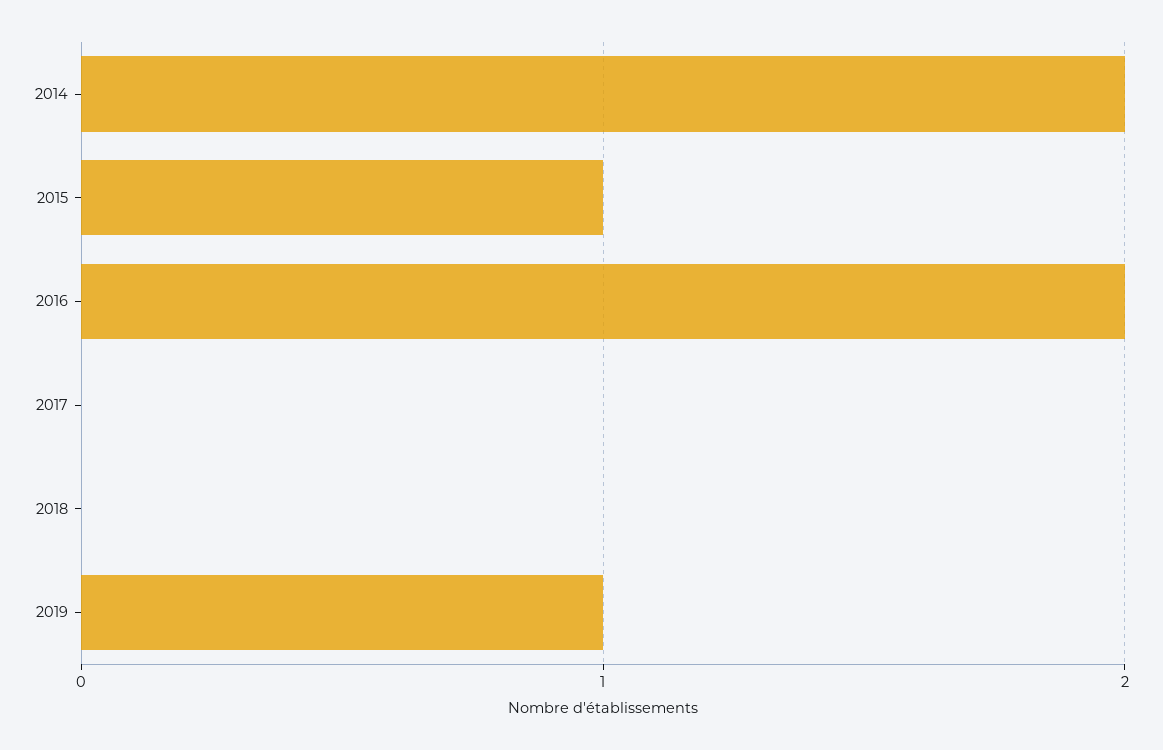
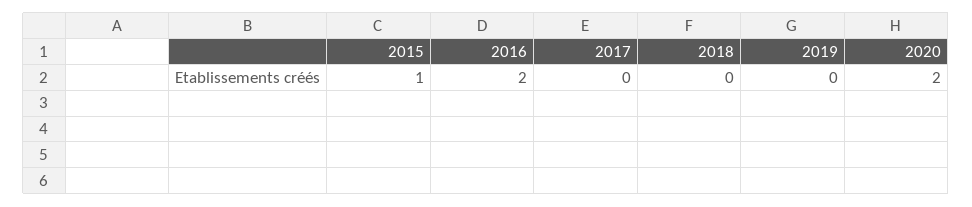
2014: 2 -> none
2019: 1 -> 0
2020: none -> 2

